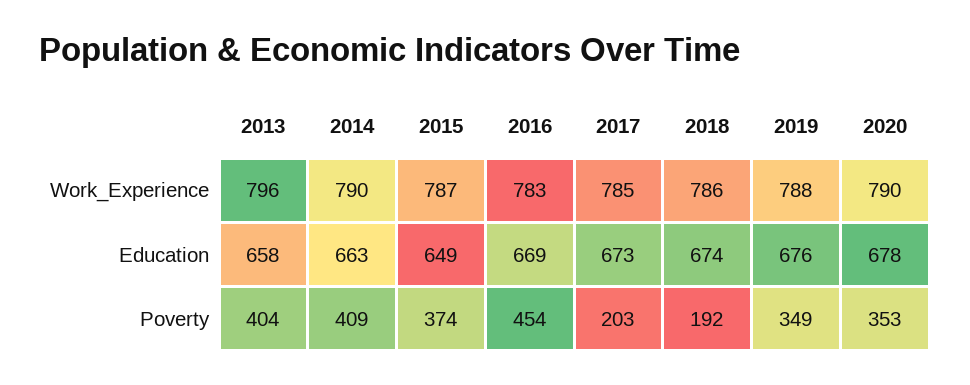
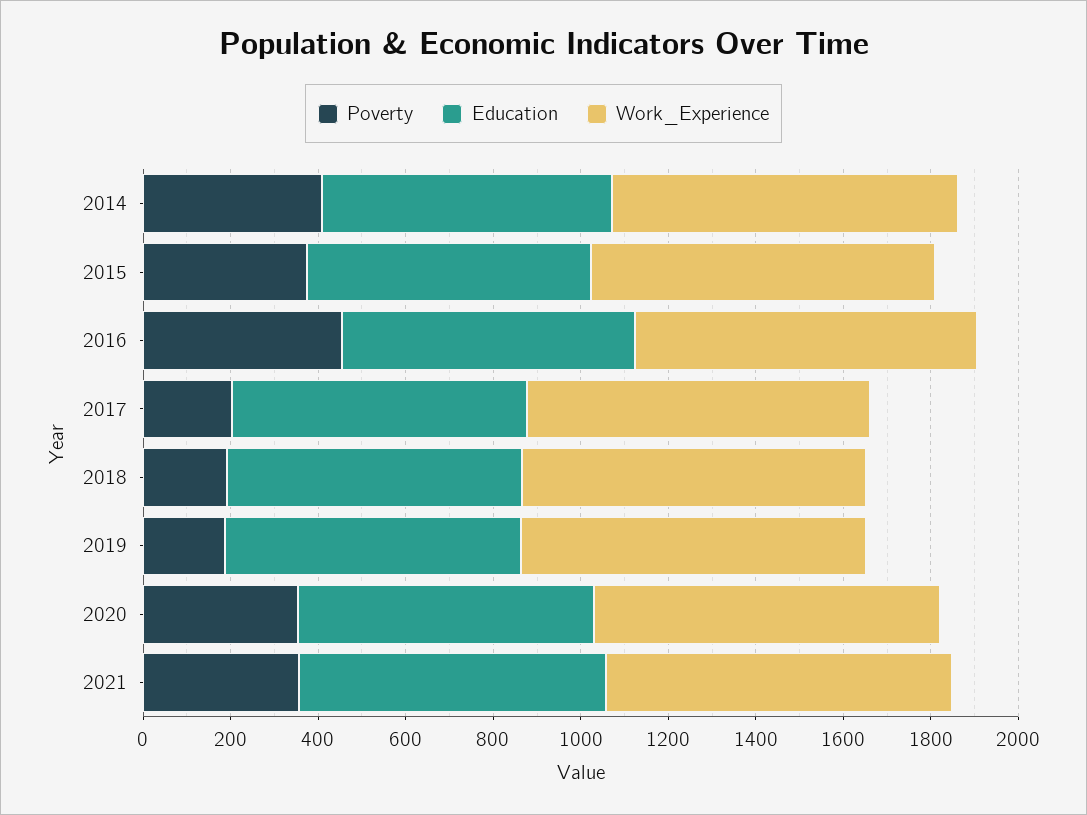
Work_Experience, 2013: 796 -> none
Education, 2013: 658 -> none
Poverty, 2013: 404 -> none
Poverty, 2019: 349 -> 200
Poverty, 2021: none -> 350
Education, 2021: none -> 700
Work_Experience, 2021: none -> 800

